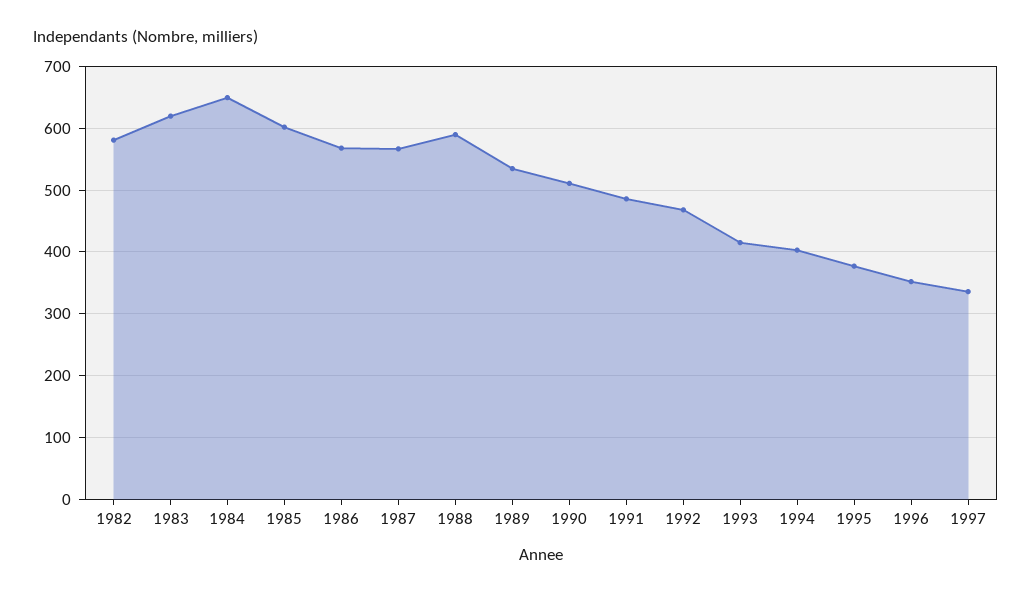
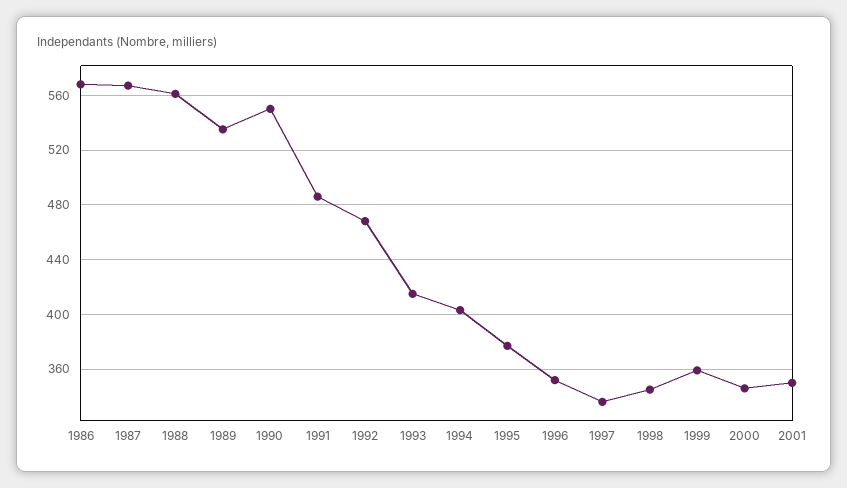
1982: 580 -> none
1983: 620 -> none
1984: 650 -> none
1985: 600 -> none
1988: 590 -> 560
1990: 510 -> 550
1998: none -> 345
1999: none -> 360
2000: none -> 345
2001: none -> 350

